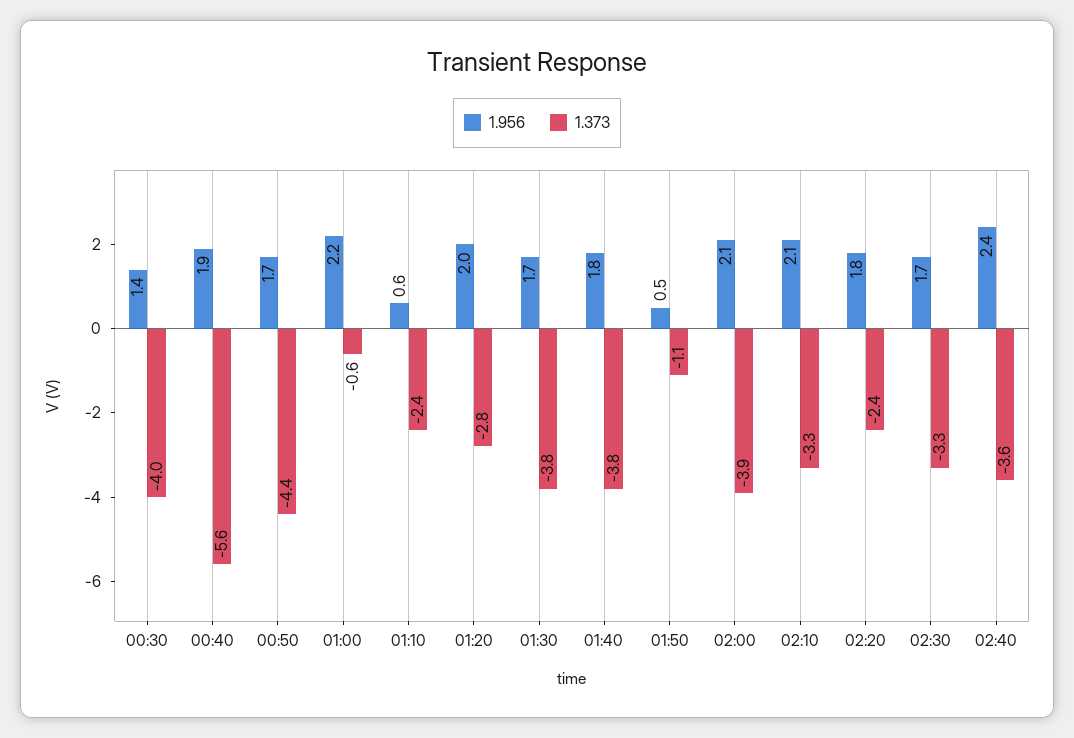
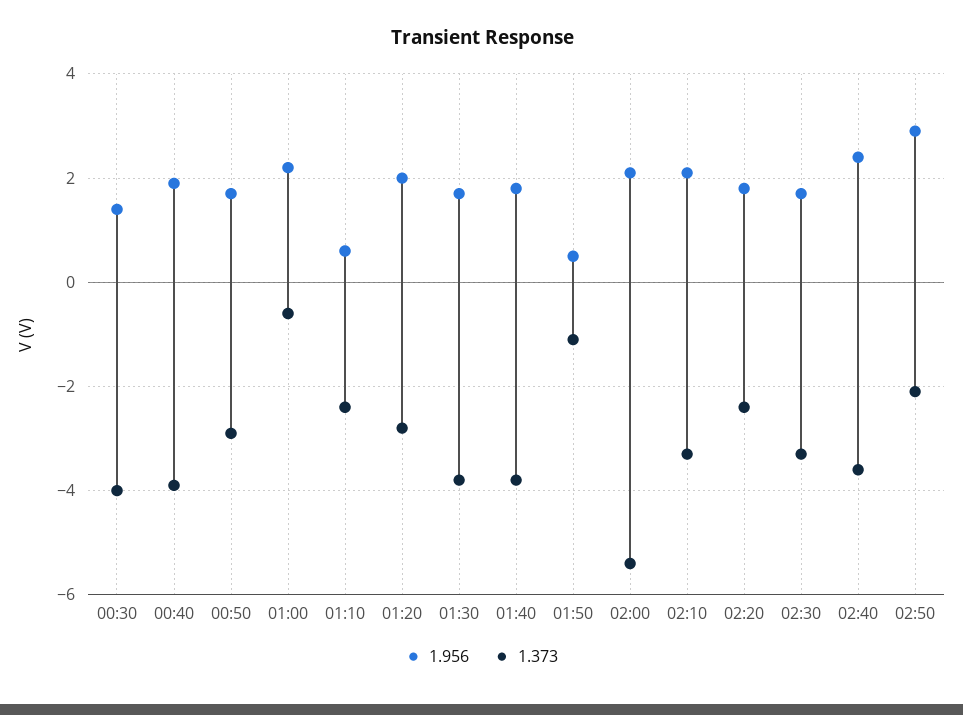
1.373, 00:40: -5.6 -> -4
1.373, 00:50: -4.4 -> -3
1.373, 02:00: -3.9 -> -5.5
1.956, 02:50: none -> 3
1.373, 02:50: none -> -2

